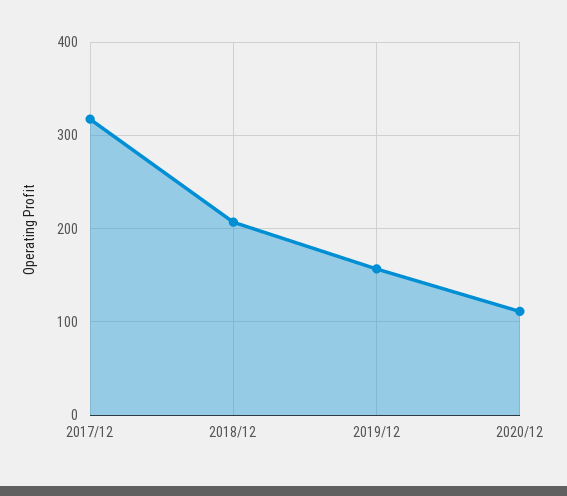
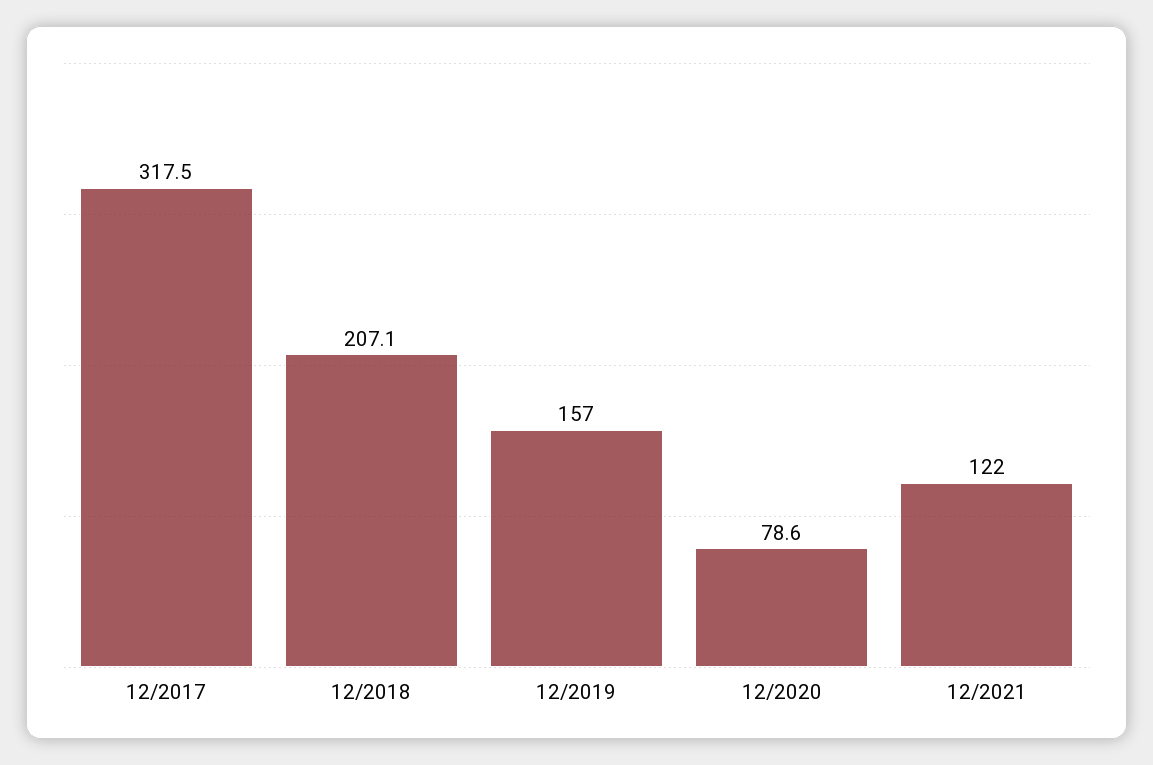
2020/12: 110 -> 78.6
12/2021: none -> 122

